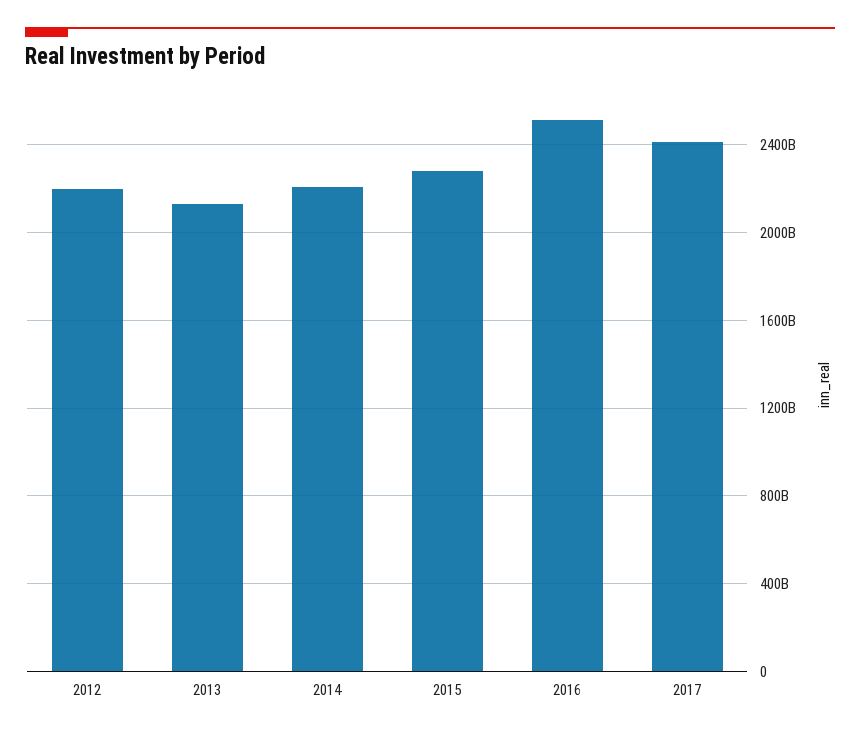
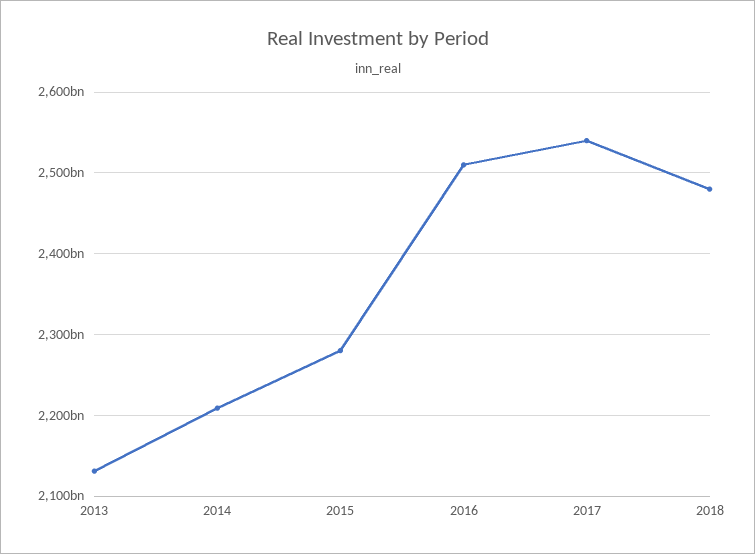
2012: 2200000000000 -> none
2017: 2400000000000 -> 2540000000000
2018: none -> 2480000000000

